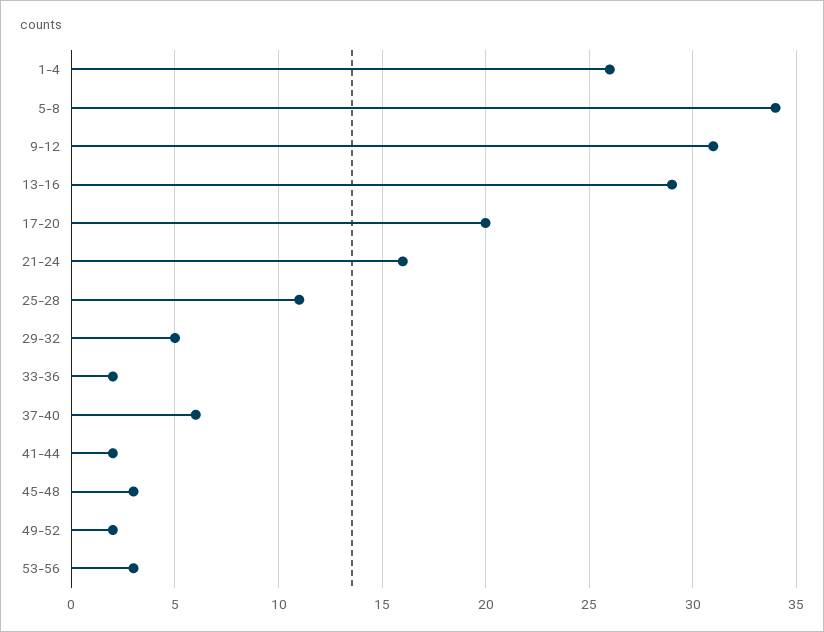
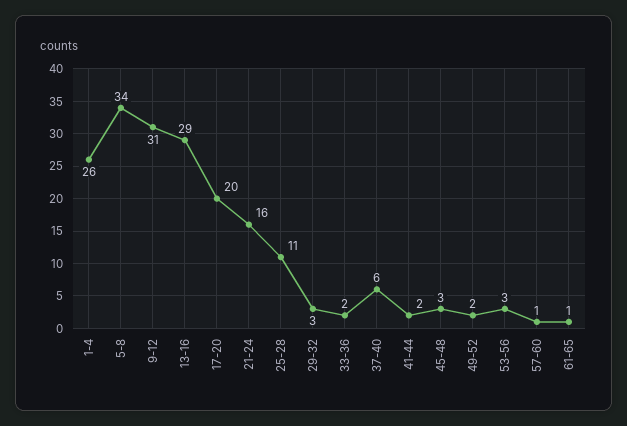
29-32: 5 -> 3
57-60: none -> 1
61-65: none -> 1

